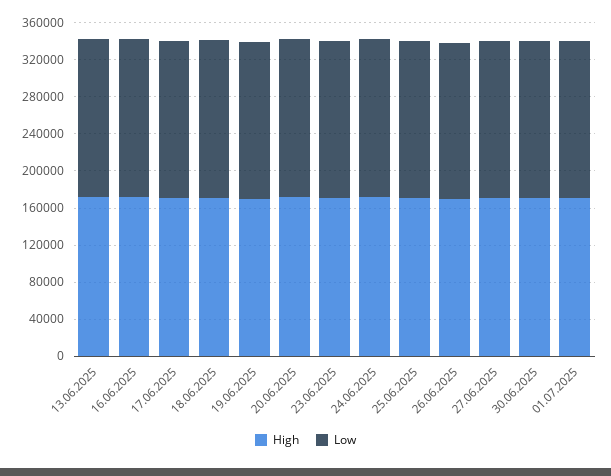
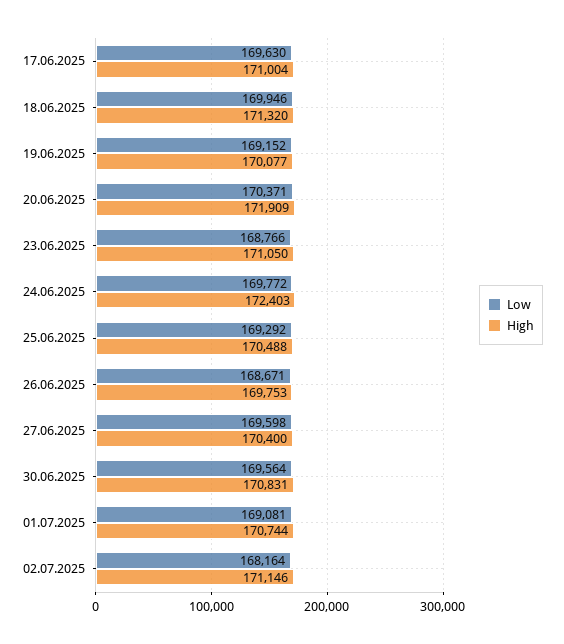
High, 13.06.2025: 170000 -> none
Low, 13.06.2025: 170000 -> none
High, 16.06.2025: 170000 -> none
Low, 16.06.2025: 170000 -> none
Low, 02.07.2025: none -> 168164
High, 02.07.2025: none -> 171146

